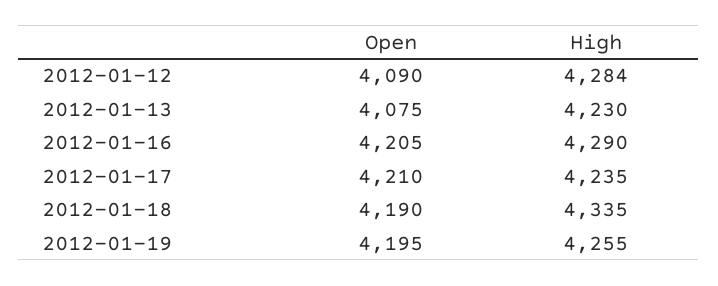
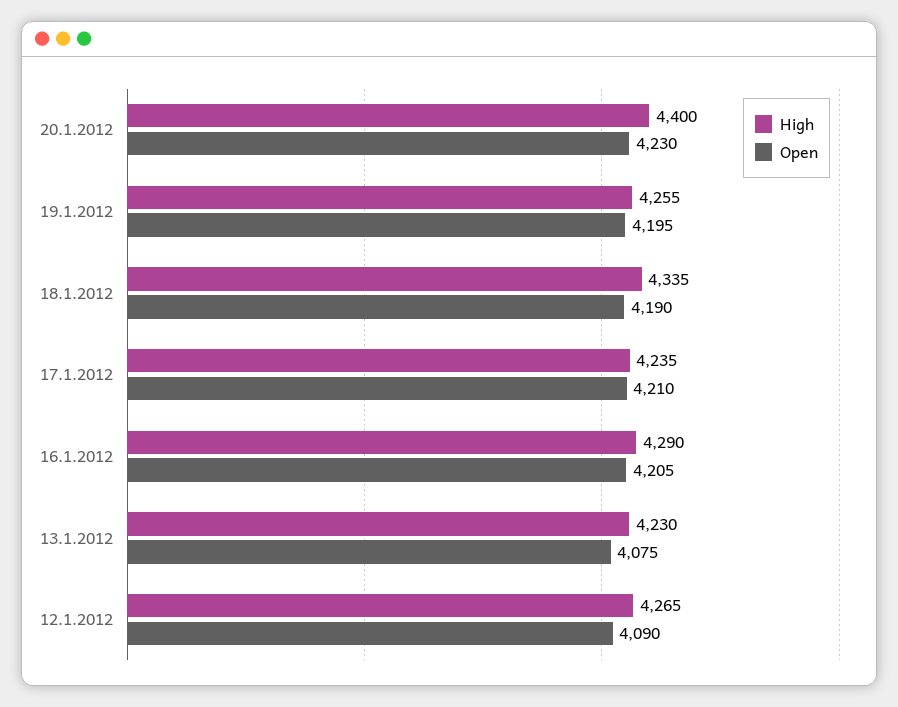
High, 2012-01-12: 4284 -> 4265
High, 20.1.2012: none -> 4400
Open, 20.1.2012: none -> 4230

